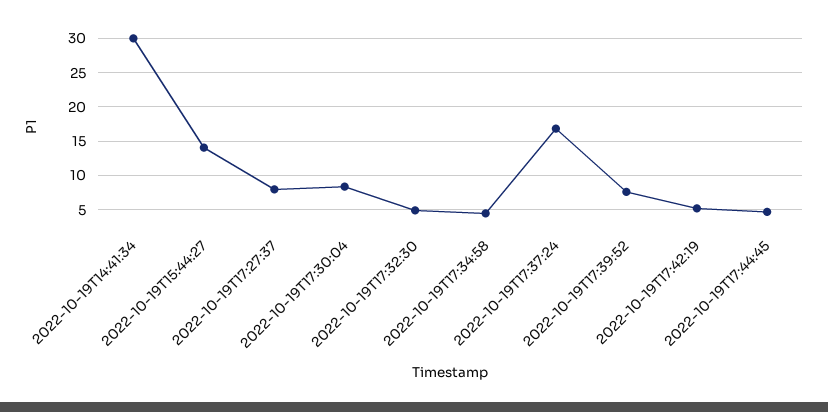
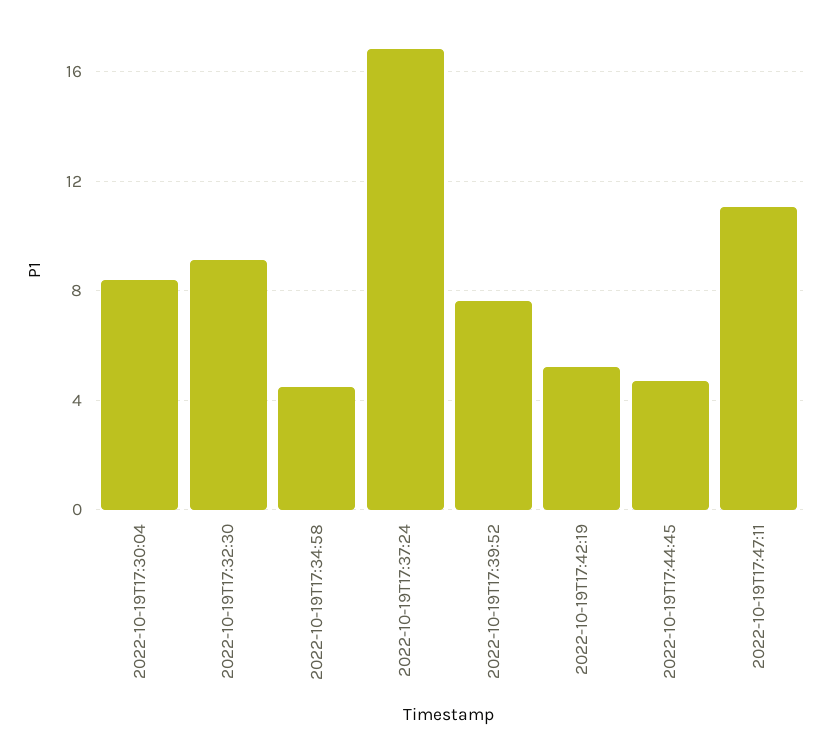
2022-10-19T14:41:34: 30 -> none
2022-10-19T15:44:27: 14 -> none
2022-10-19T17:27:37: 8 -> none
2022-10-19T17:32:30: 5 -> 9
2022-10-19T17:47:11: none -> 11

